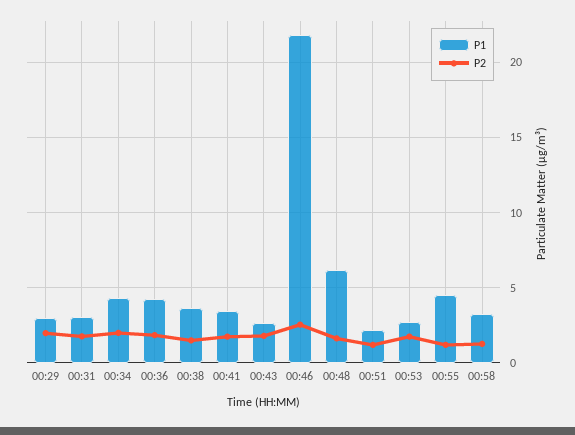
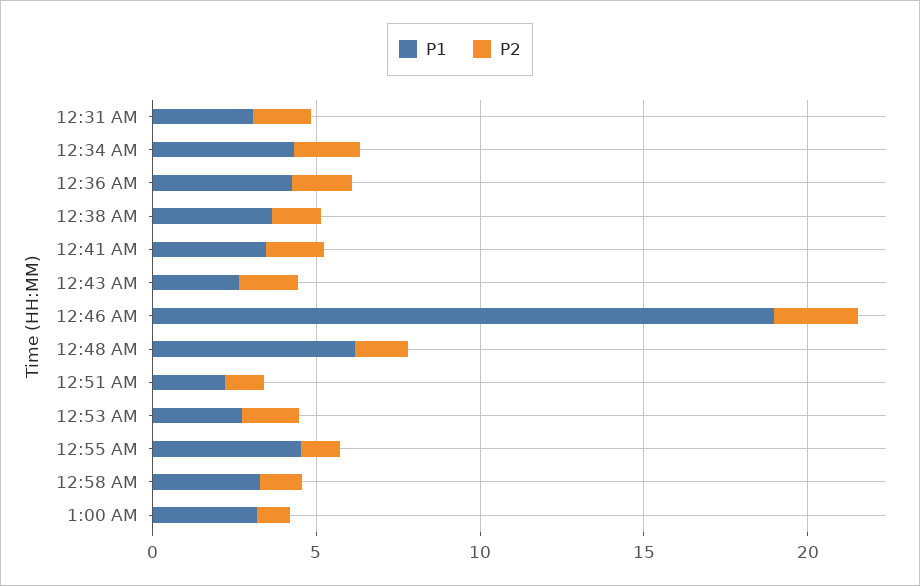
P1, 00:29: 3 -> none
P2, 00:29: 2 -> none
P1, 00:46: 22 -> 19
P1, 1:00 AM: none -> 3
P2, 1:00 AM: none -> 1

